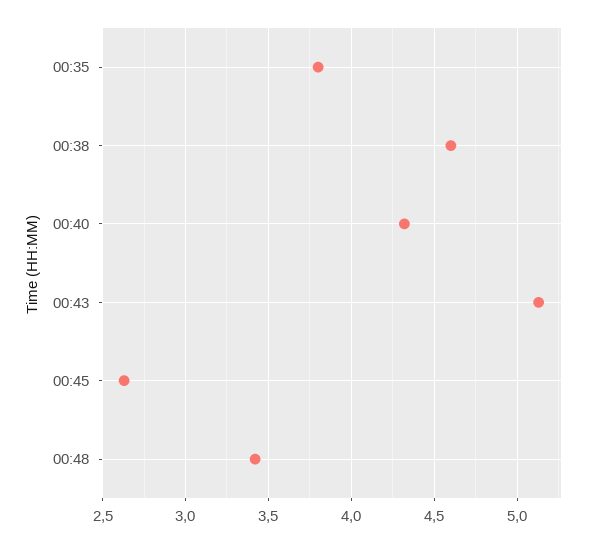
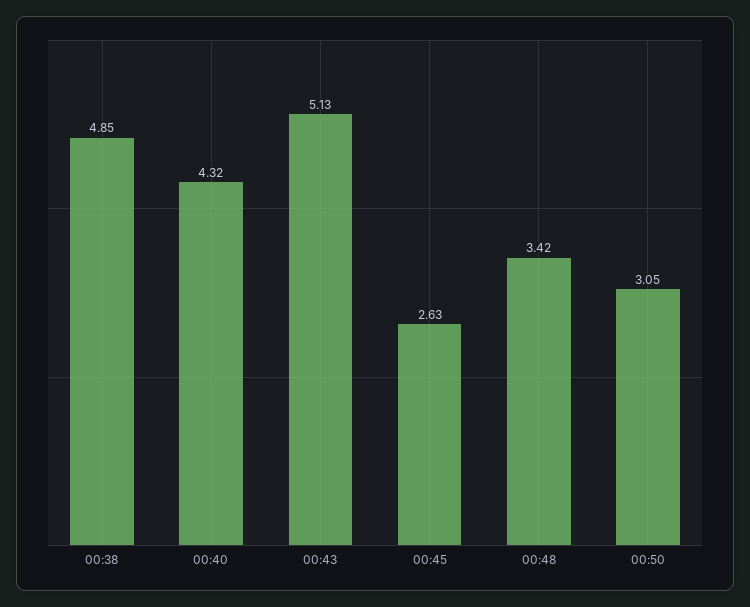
00:35: 3.8 -> none
00:38: 4.6 -> 4.85
00:50: none -> 3.05

